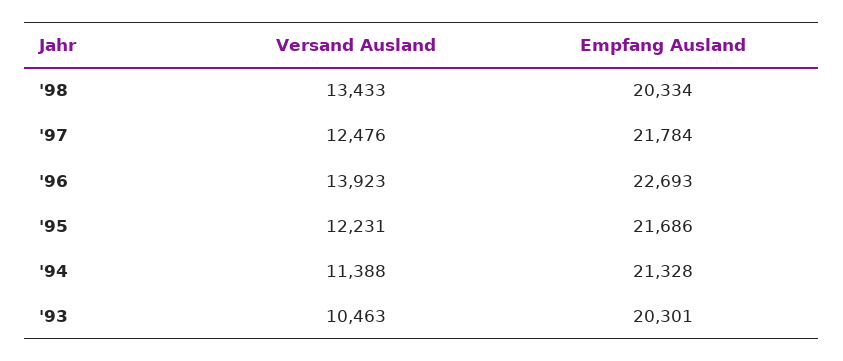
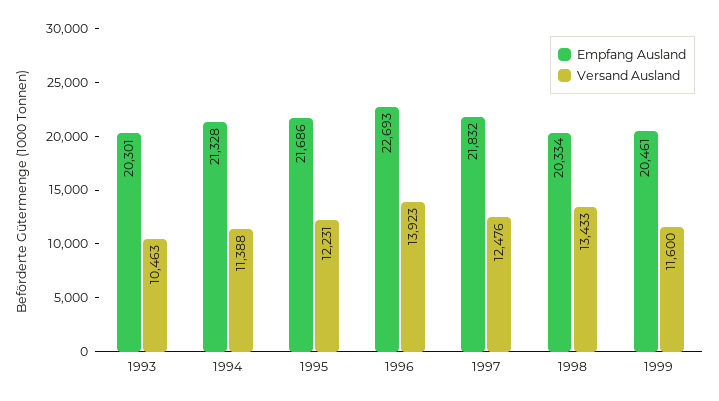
Empfang Ausland, '97: 21784 -> 21832
Empfang Ausland, 1999: none -> 20461
Versand Ausland, 1999: none -> 11600

